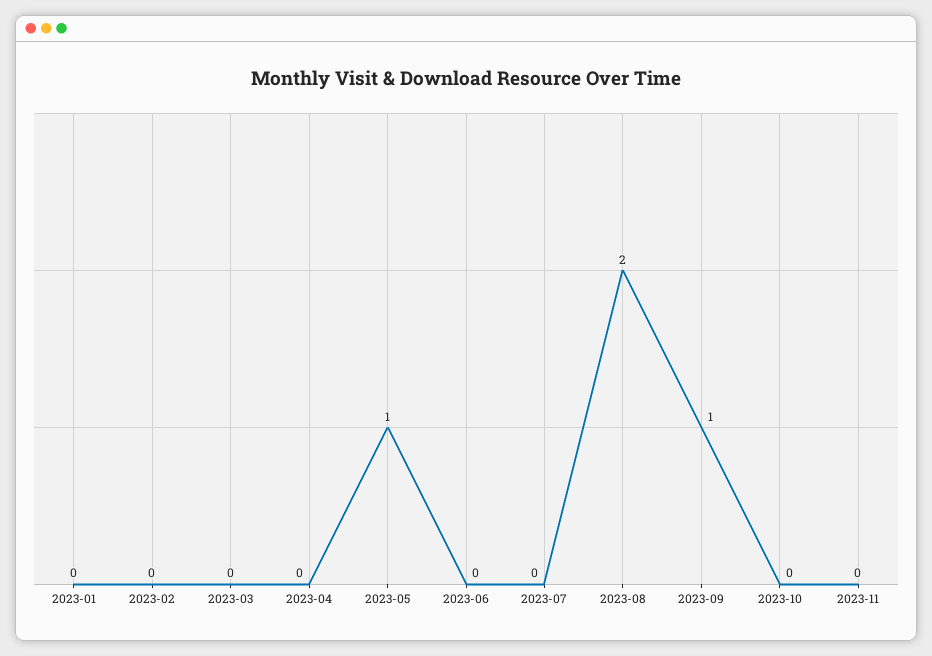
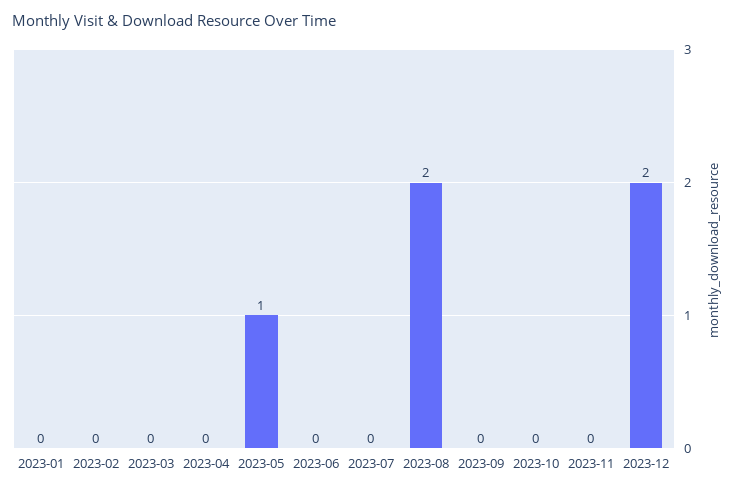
2023-09: 1 -> 0
2023-12: none -> 2

